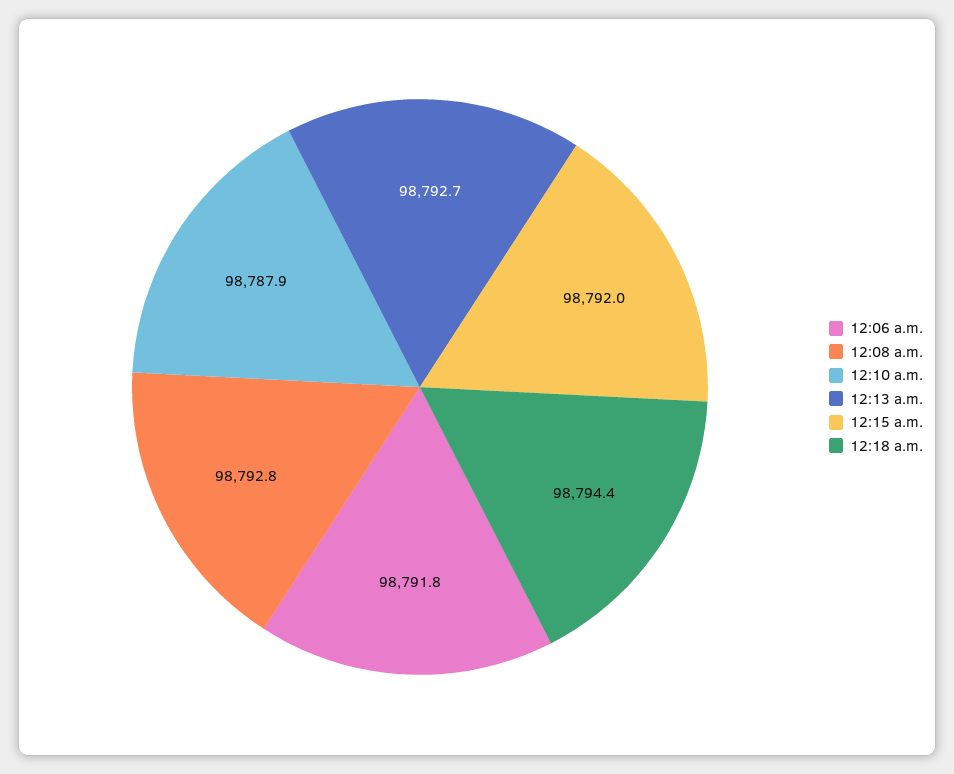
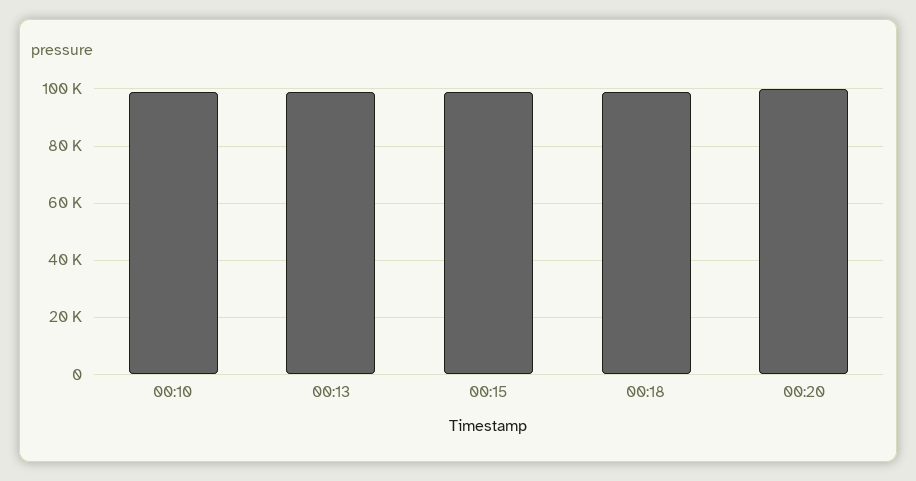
12:06 a.m.: 98791.8 -> none
12:08 a.m.: 98792.8 -> none
00:20: none -> 100000

